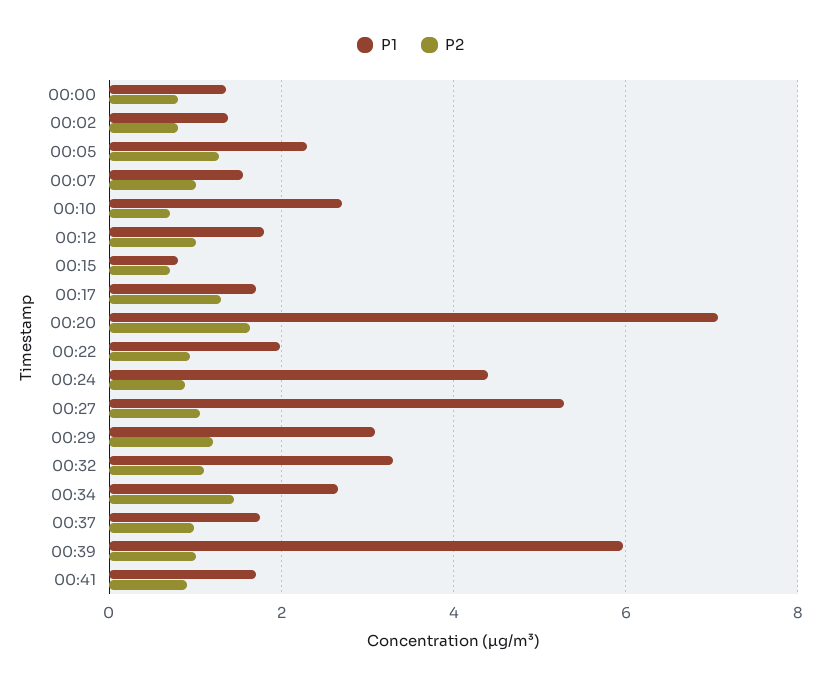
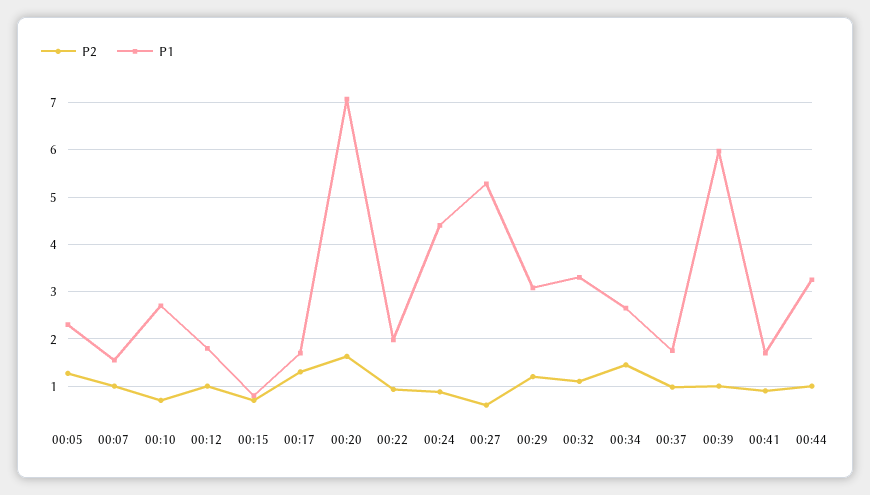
P1, 00:00: 1.4 -> none
P2, 00:00: 0.8 -> none
P1, 00:02: 1.4 -> none
P2, 00:02: 0.8 -> none
P2, 00:27: 1 -> 0.6
P2, 00:44: none -> 1
P1, 00:44: none -> 3.2

